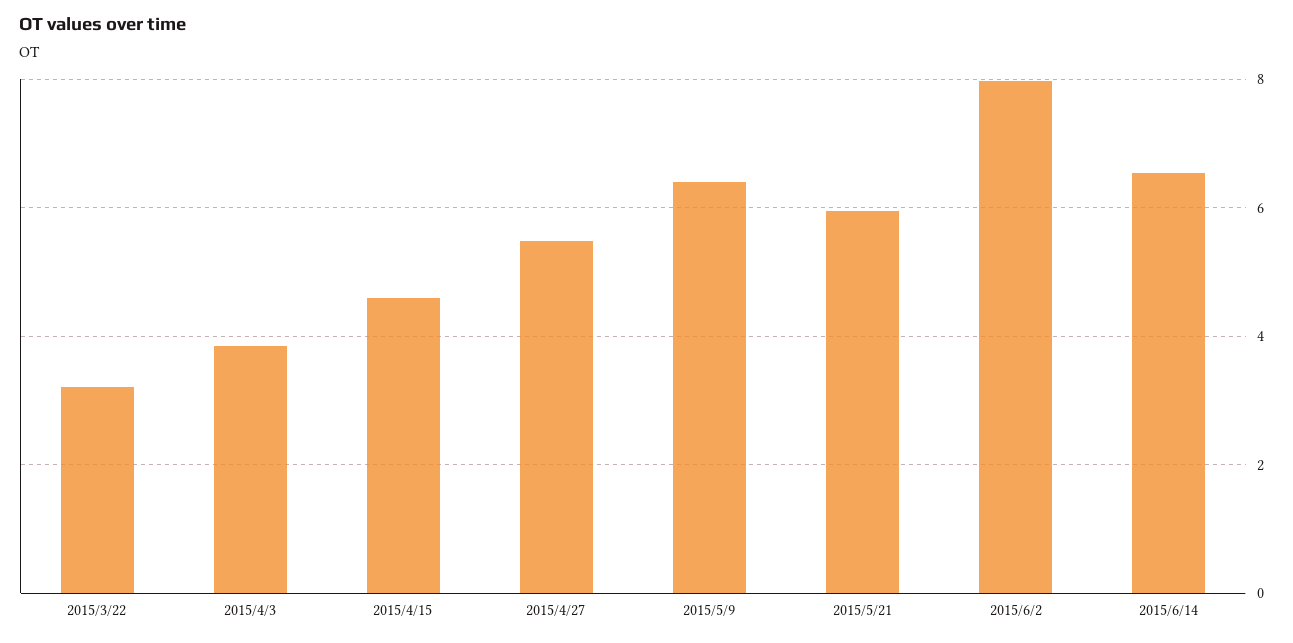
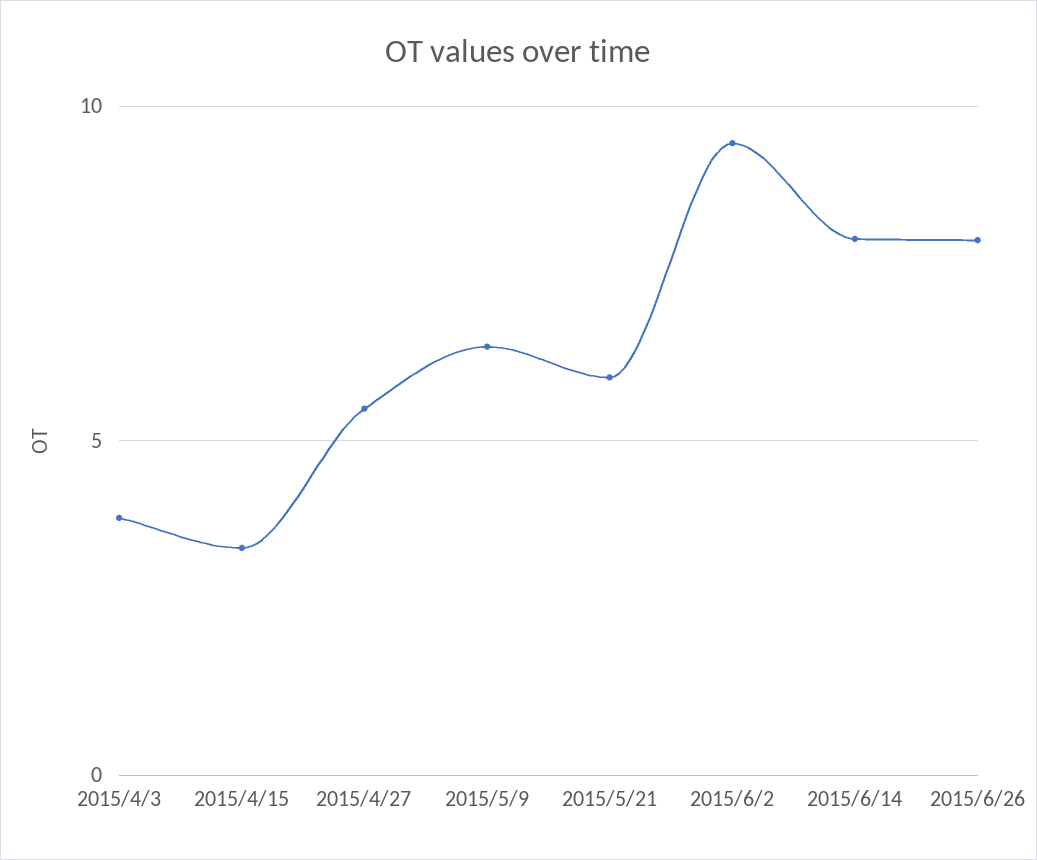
2015/3/22: 3.2 -> none
2015/4/15: 4.6 -> 3.5
2015/6/2: 8 -> 9.5
2015/6/14: 6.6 -> 8
2015/6/26: none -> 8

